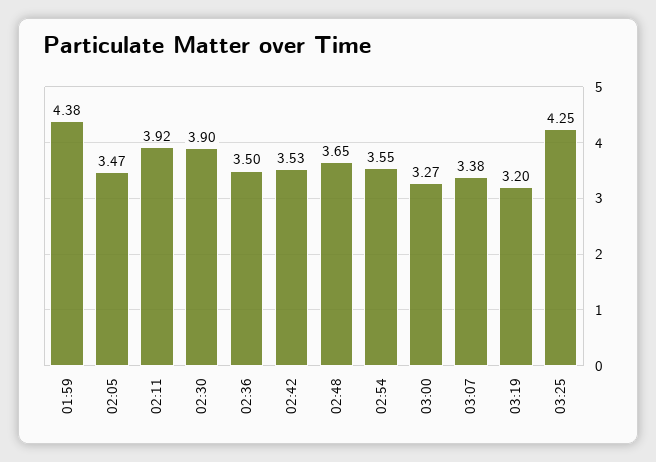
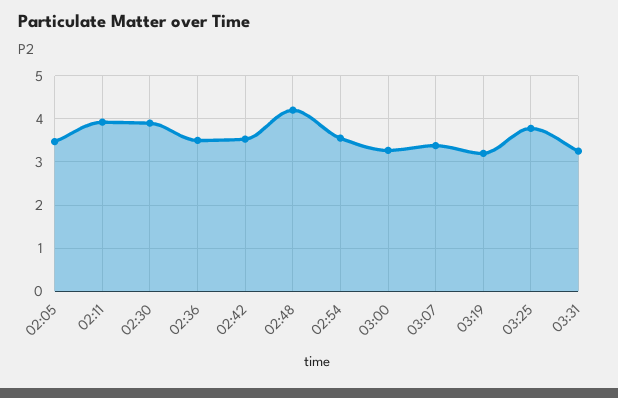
01:59: 4.38 -> none
02:48: 3.65 -> 4.2
03:25: 4.25 -> 3.8
03:31: none -> 3.2

